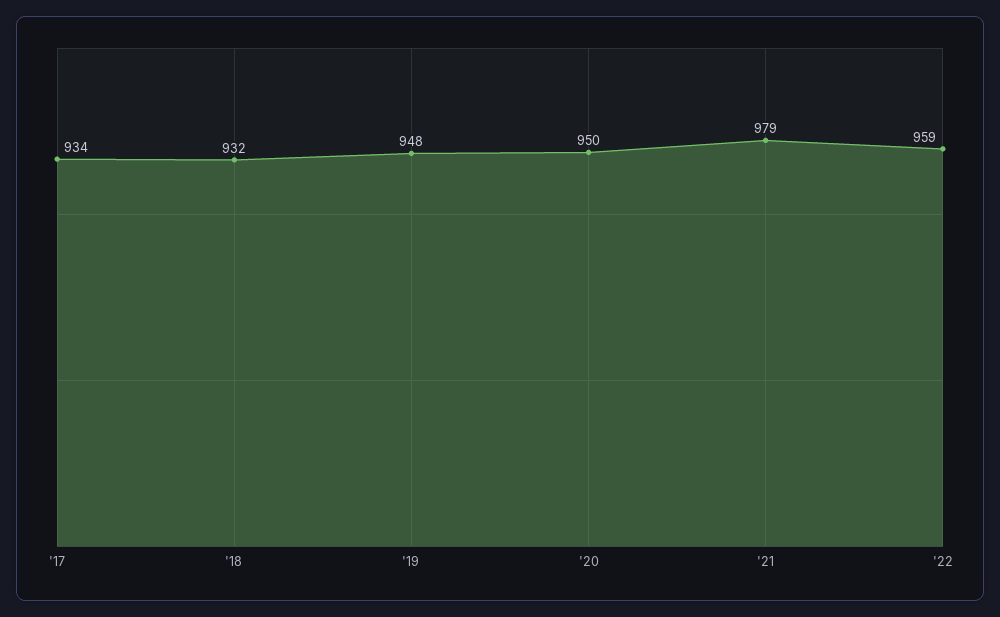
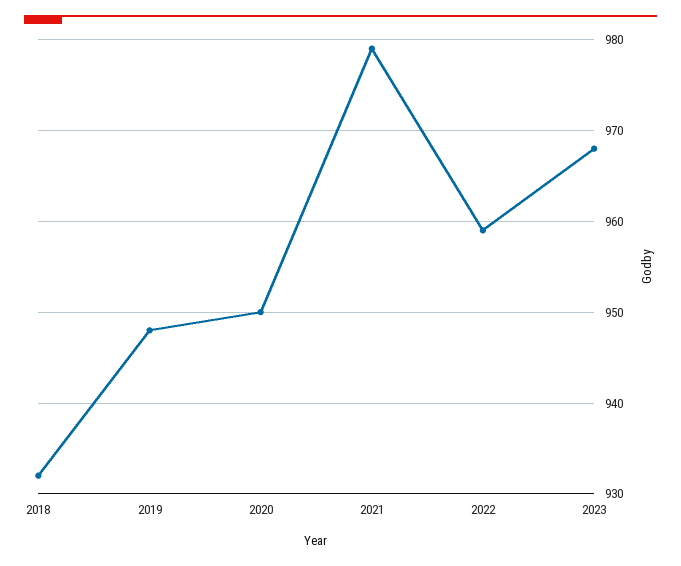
'17: 934 -> none
2023: none -> 968

